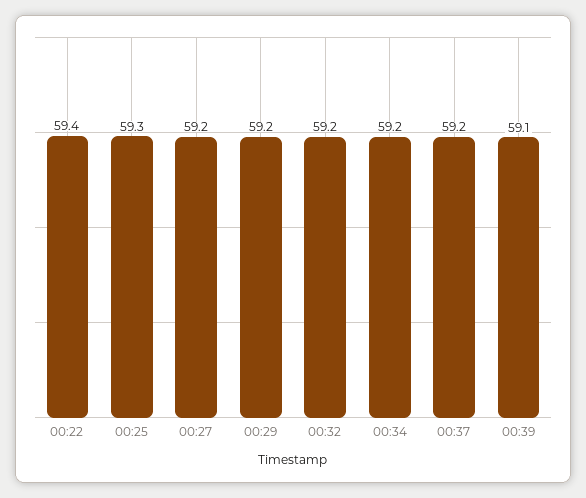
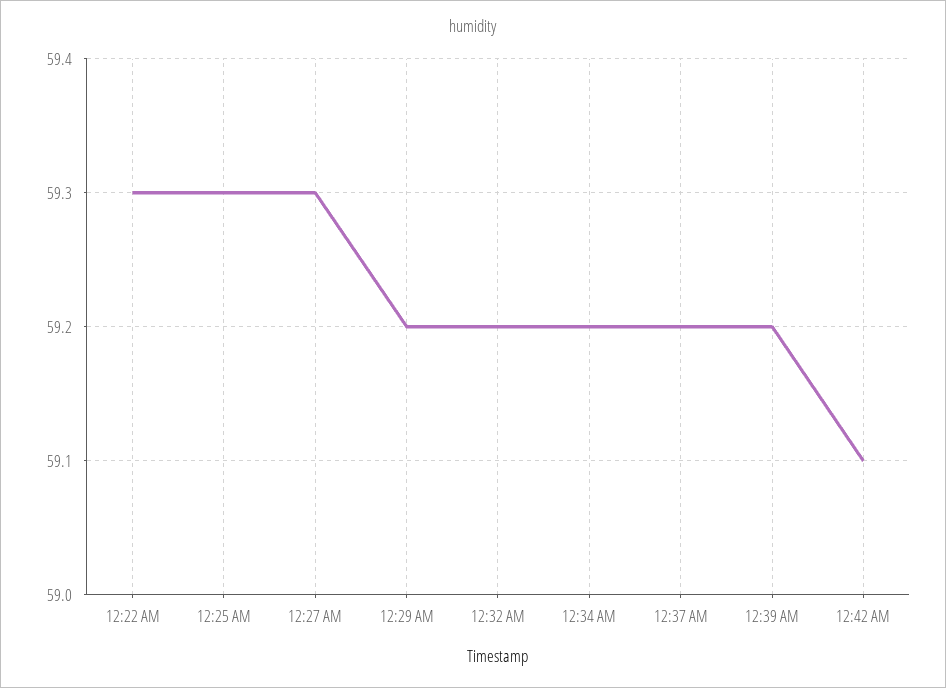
00:22: 59.4 -> 59.3
00:27: 59.2 -> 59.3
00:39: 59.1 -> 59.2
12:42 AM: none -> 59.1

